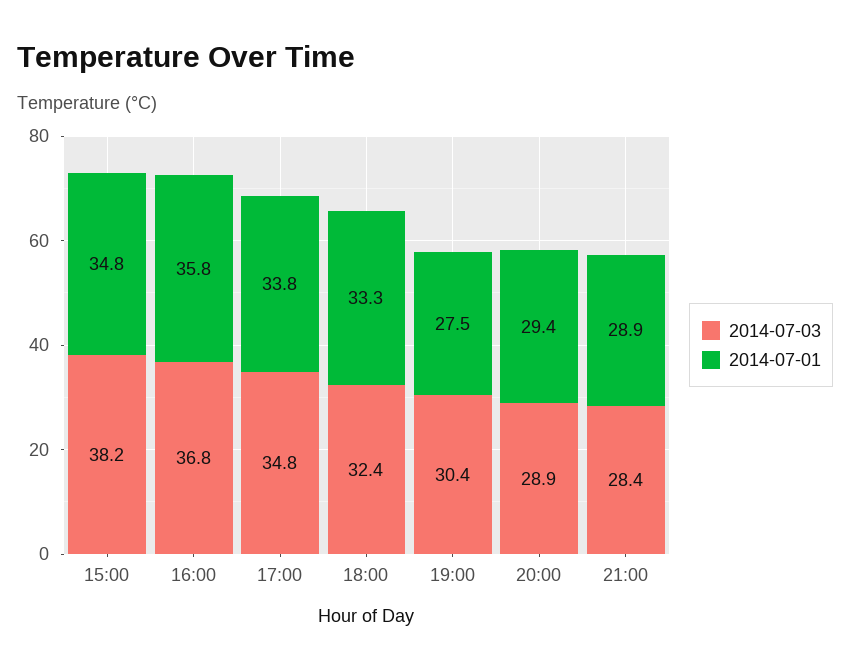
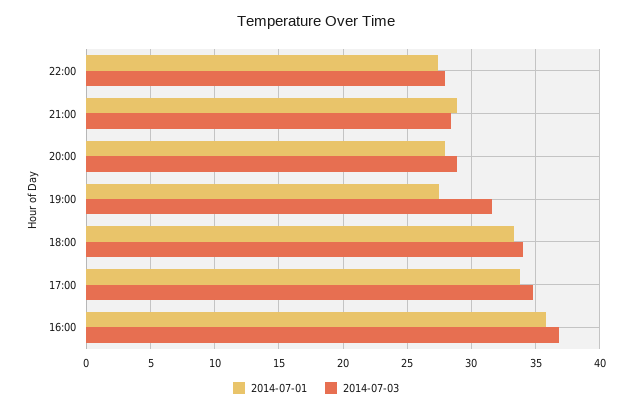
2014-07-03, 15:00: 38.2 -> none
2014-07-01, 15:00: 34.8 -> none
2014-07-03, 18:00: 32.4 -> 34
2014-07-03, 19:00: 30.4 -> 31.5
2014-07-01, 20:00: 29.4 -> 28
2014-07-01, 22:00: none -> 27.5
2014-07-03, 22:00: none -> 28

